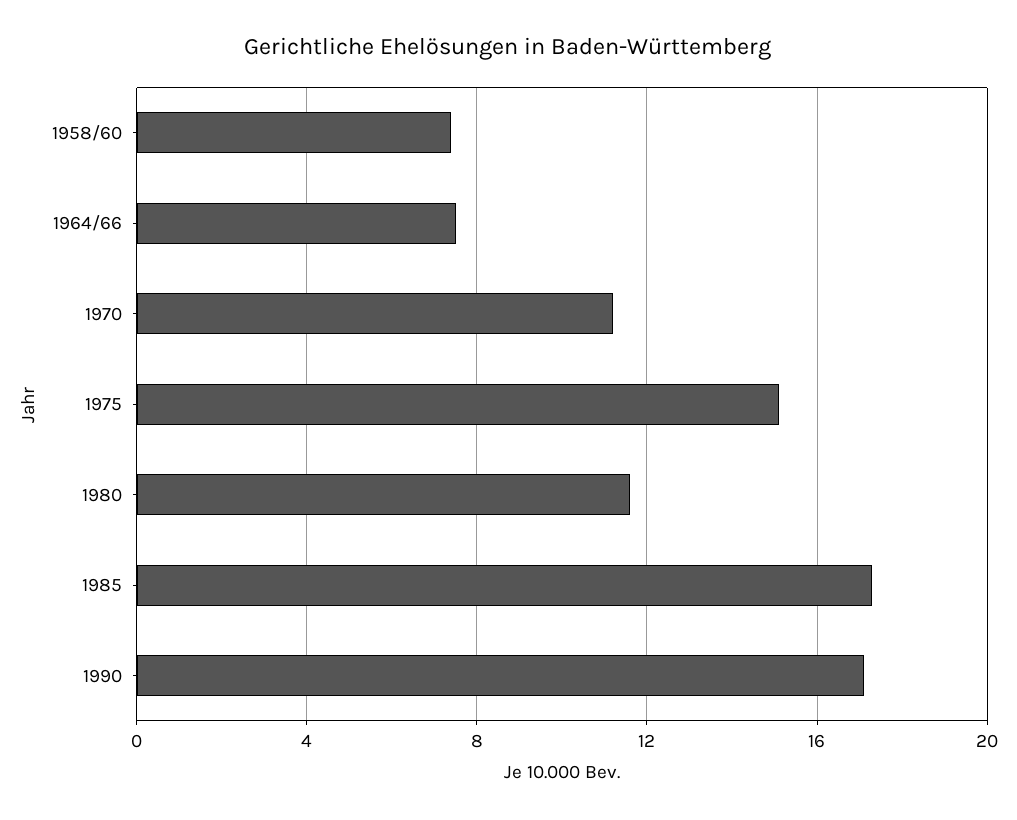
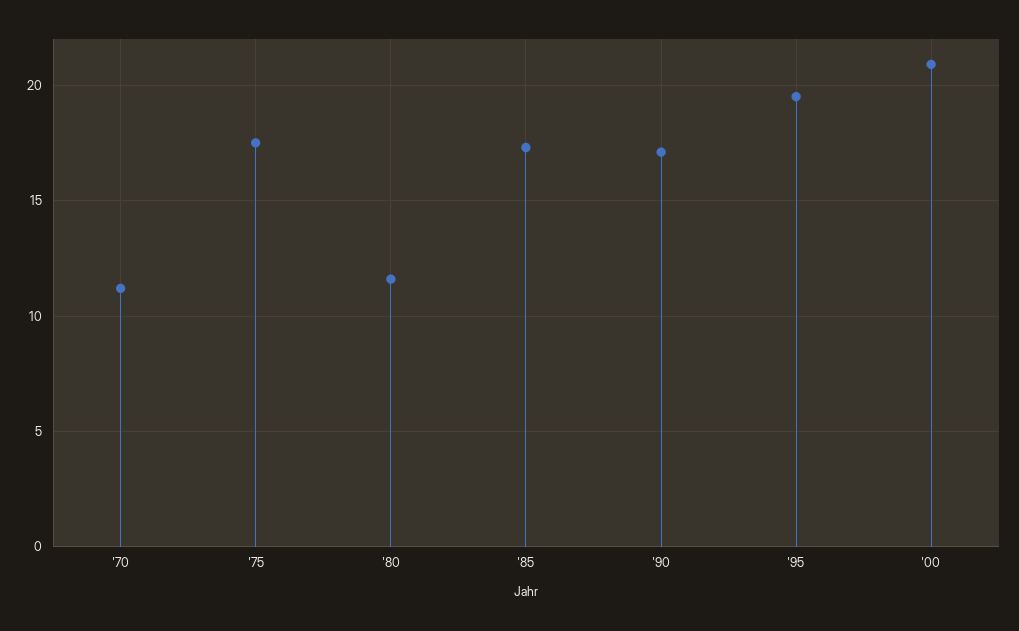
1958/60: 7.5 -> none
1964/66: 7.5 -> none
1975: 15 -> 17.5
'95: none -> 19.5
'00: none -> 21

